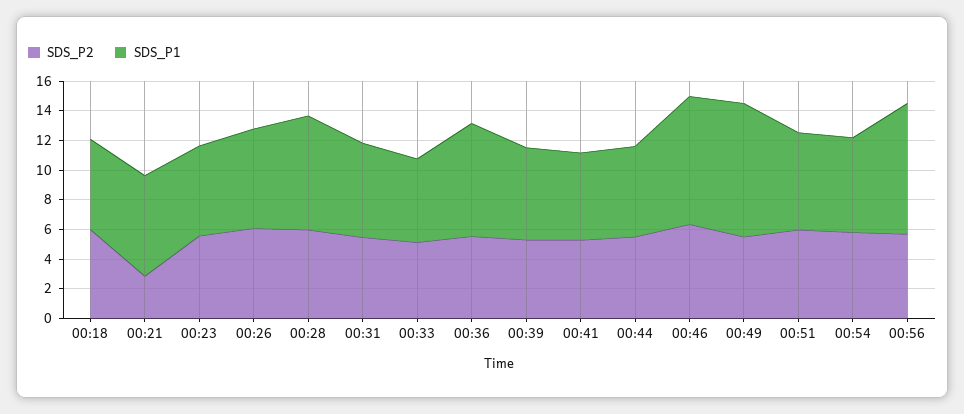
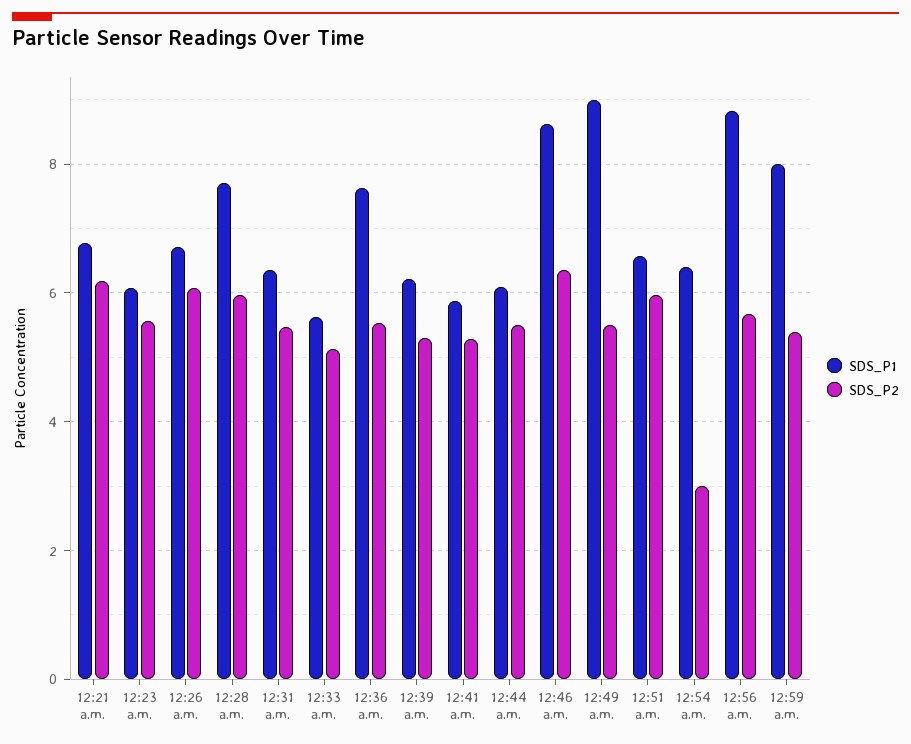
SDS_P2, 00:18: 6 -> none
SDS_P1, 00:18: 6 -> none
SDS_P2, 00:21: 3 -> 6.2
SDS_P2, 00:54: 6 -> 3
SDS_P1, 12:59 a.m.: none -> 8
SDS_P2, 12:59 a.m.: none -> 5.4

